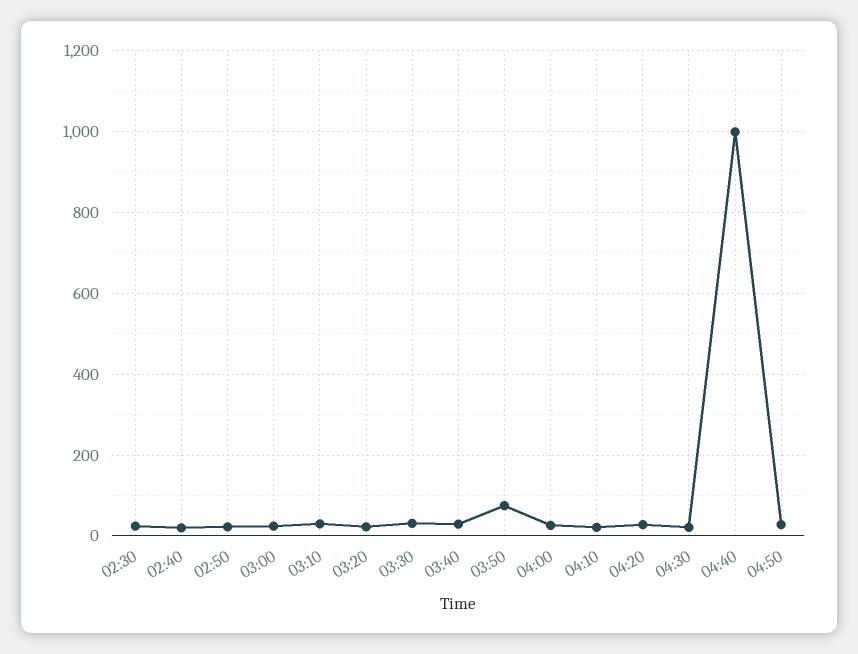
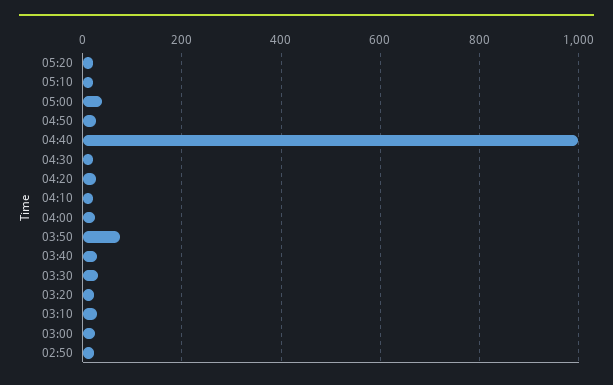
02:30: 20 -> none
02:40: 20 -> none
05:20: none -> 20
05:10: none -> 20
05:00: none -> 40

